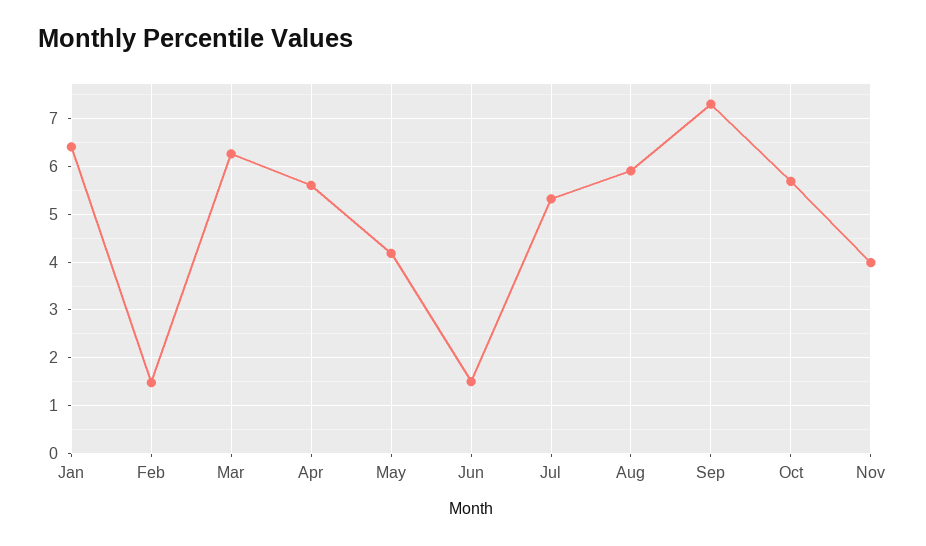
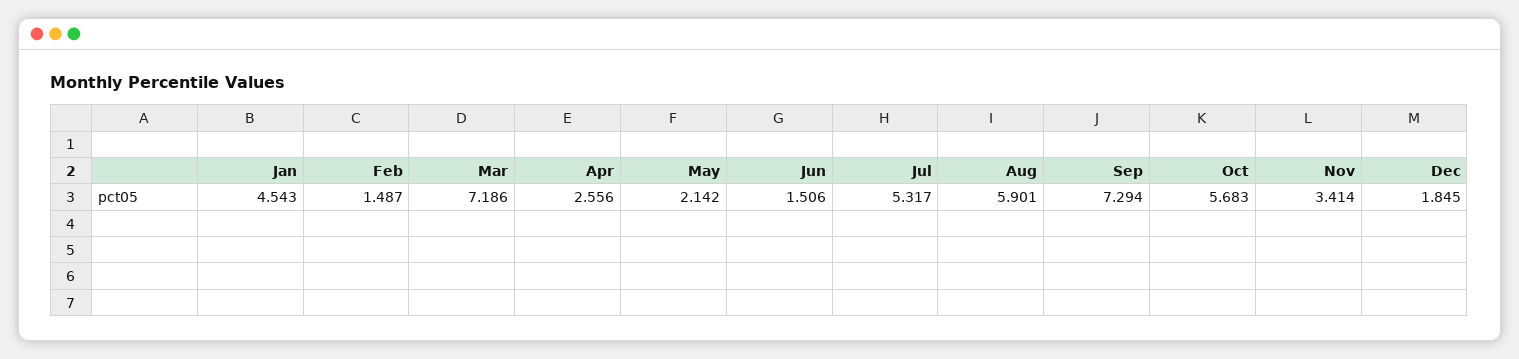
Jan: 6.4 -> 4.543
Mar: 6.2 -> 7.186
Apr: 5.6 -> 2.556
May: 4.2 -> 2.142
Nov: 4 -> 3.414
Dec: none -> 1.845

